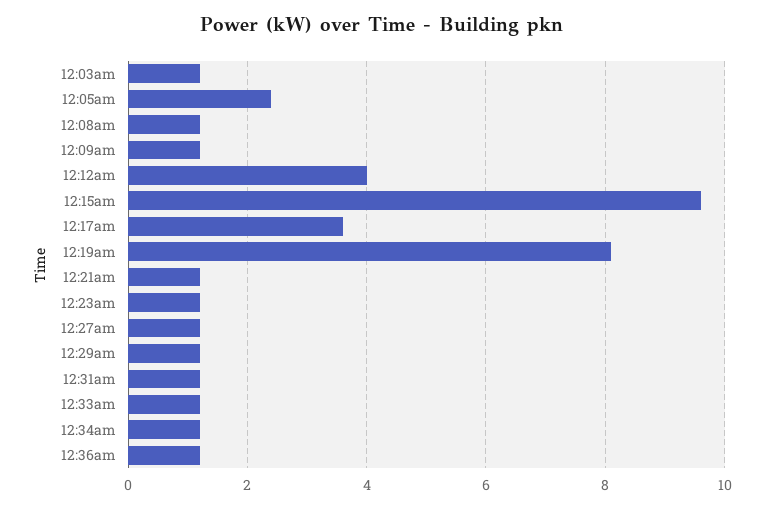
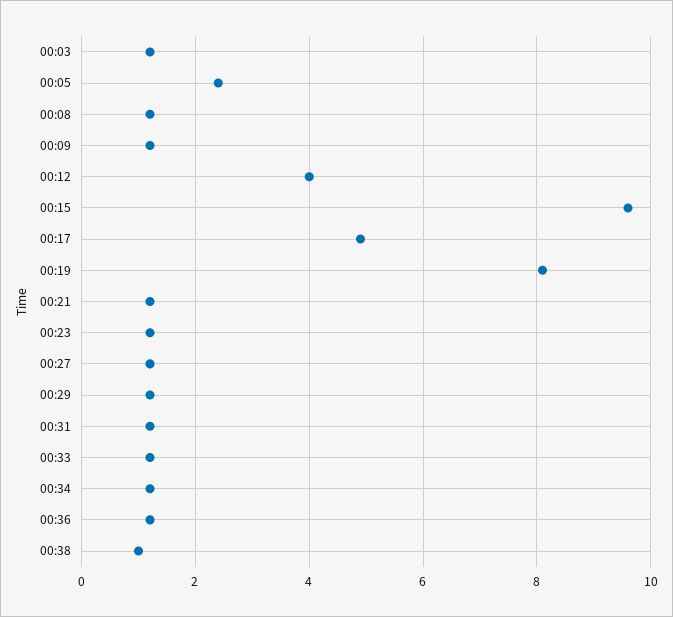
12:17am: 3.5 -> 5
00:38: none -> 1

